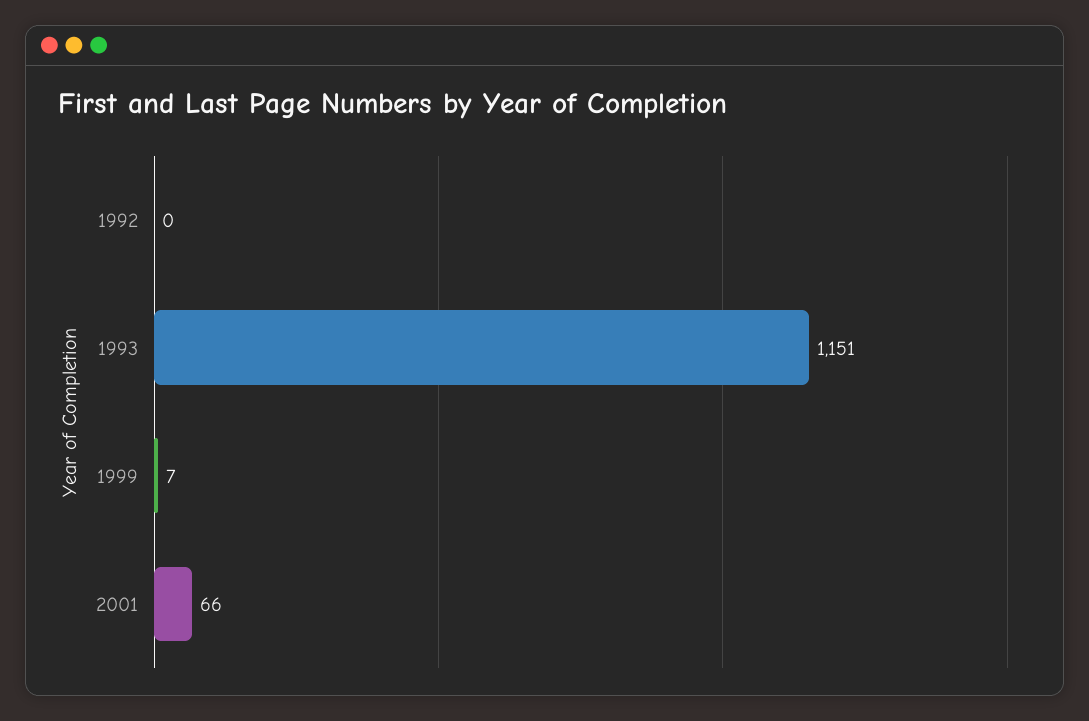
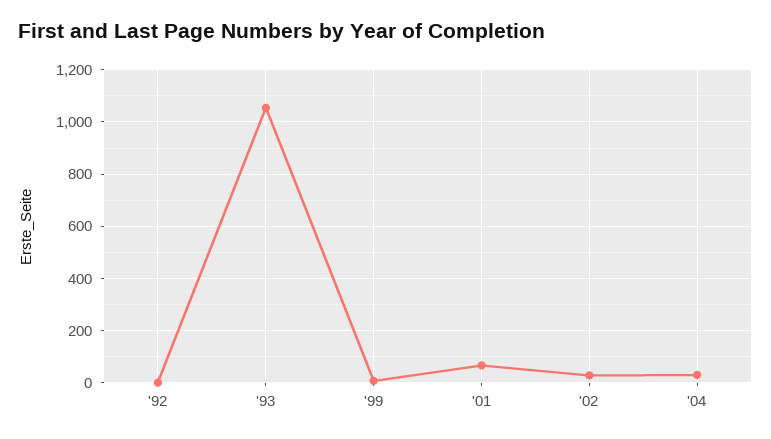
1993: 1151 -> 1050
'02: none -> 25
'04: none -> 25

